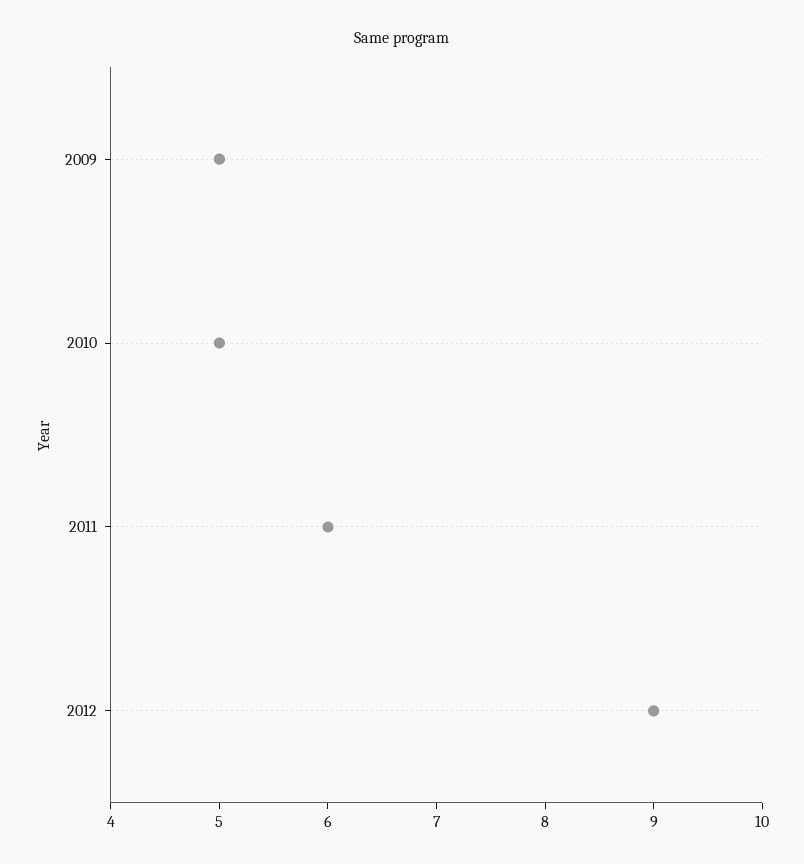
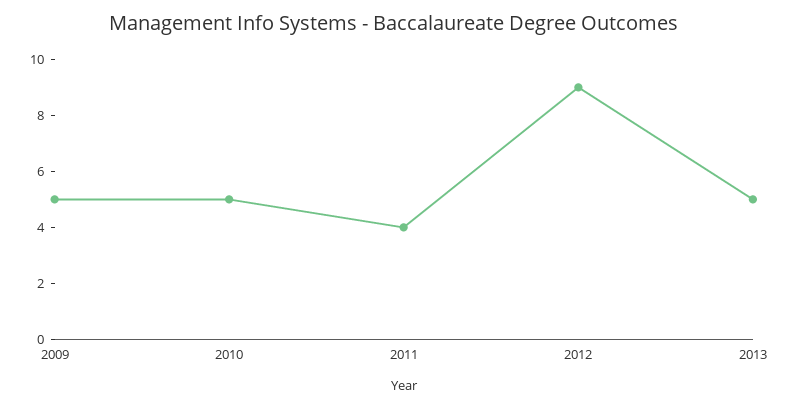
2011: 6 -> 4
2013: none -> 5

